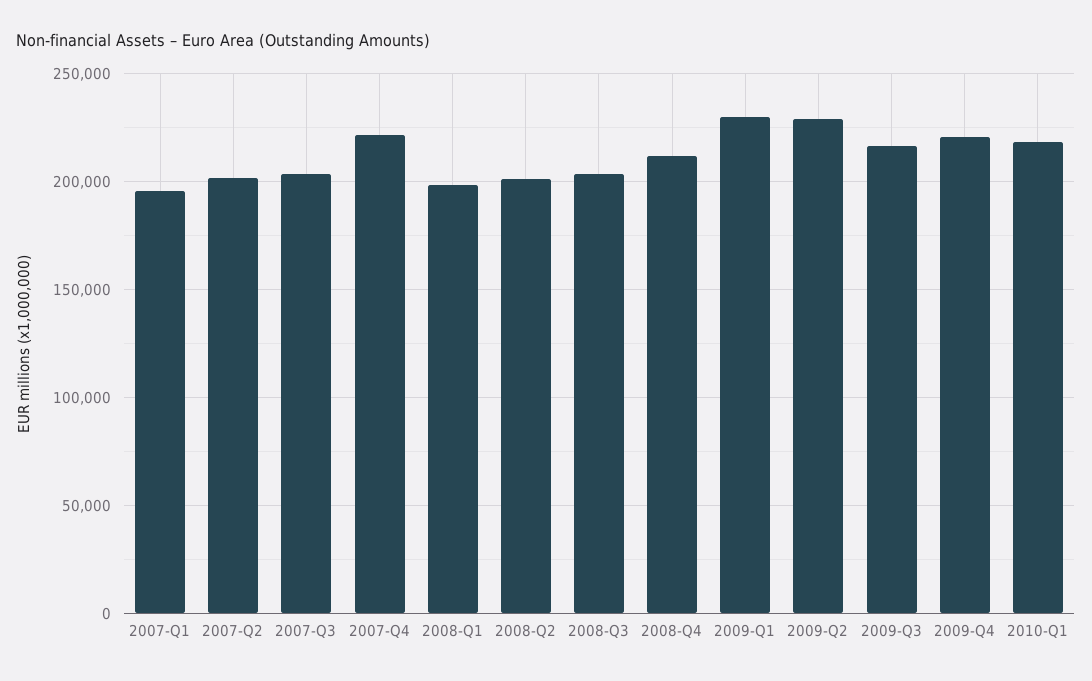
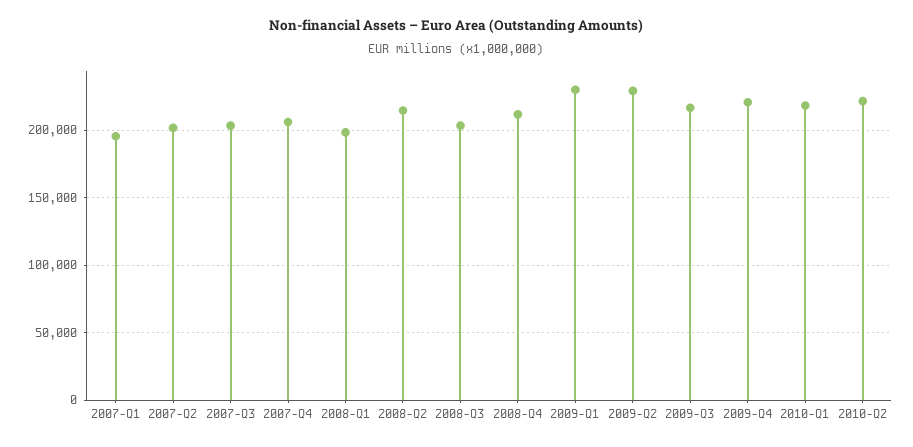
2007-Q4: 220000 -> 205000
2008-Q2: 200000 -> 215000
2010-Q2: none -> 220000

